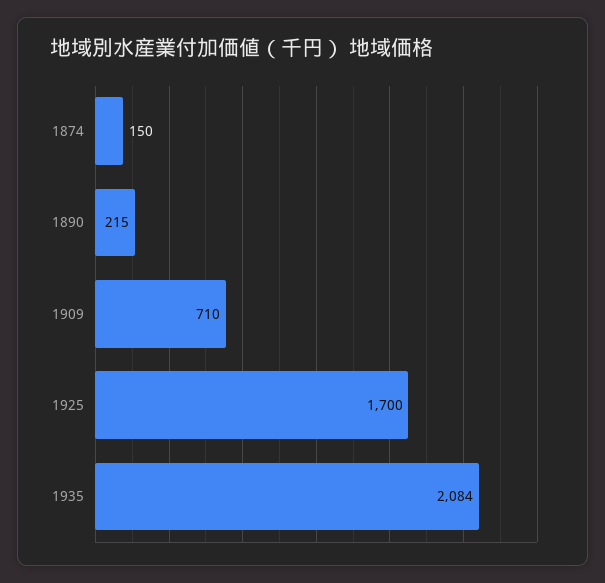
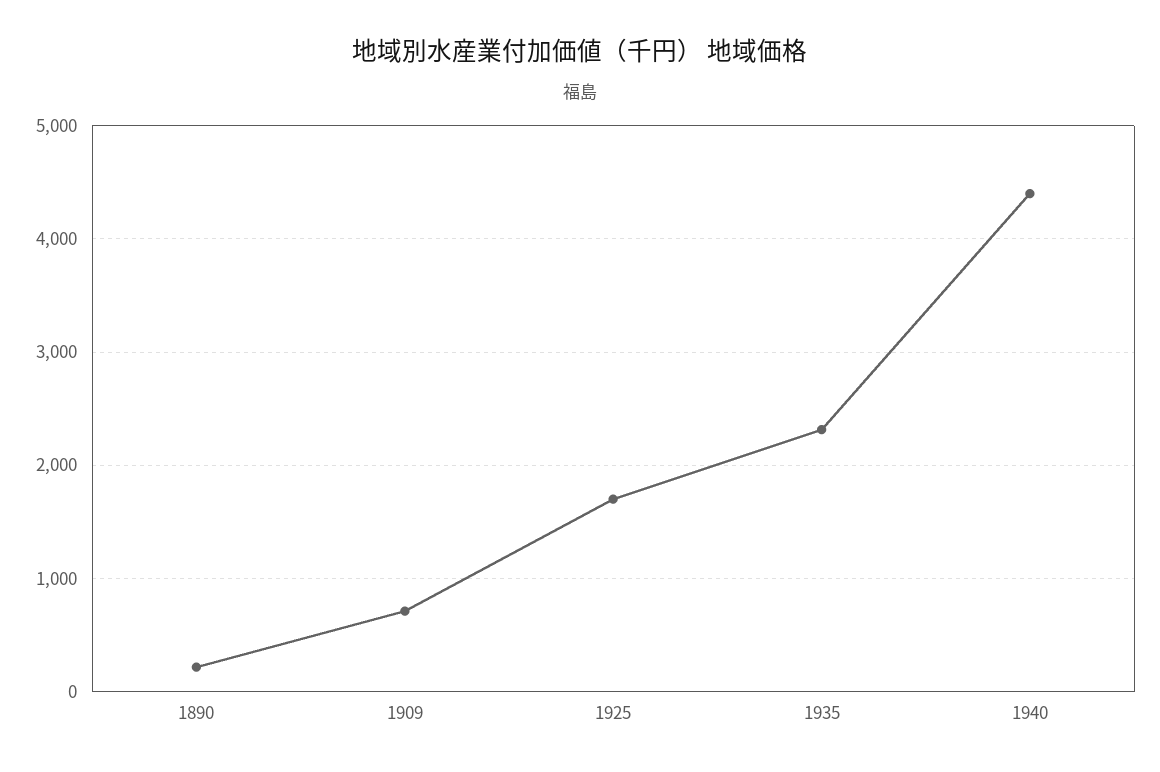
1874: 150 -> none
1935: 2084 -> 2300
1940: none -> 4400

